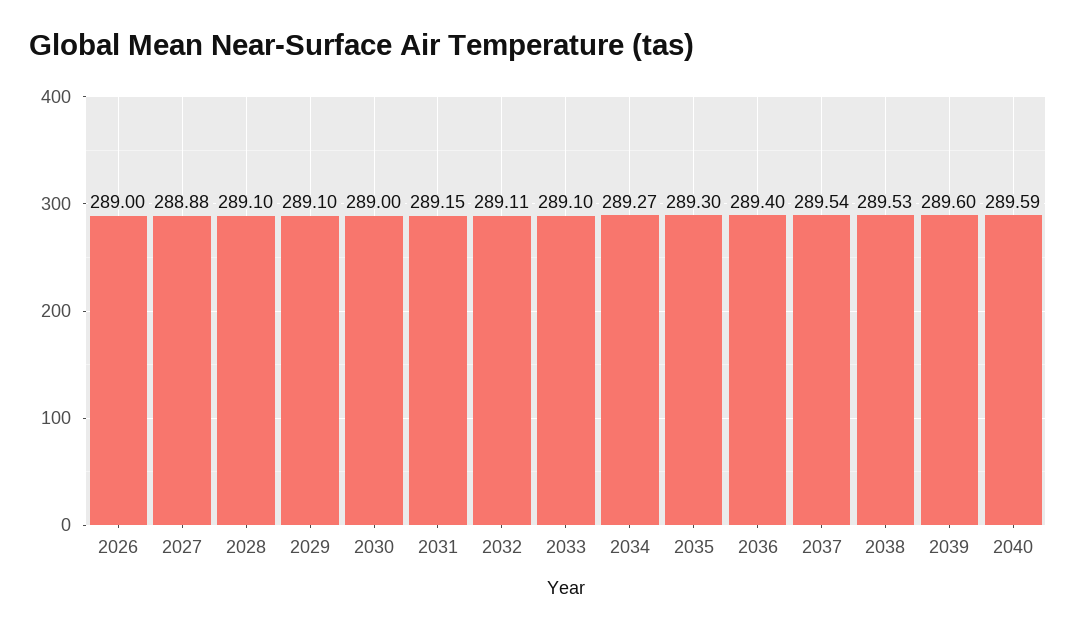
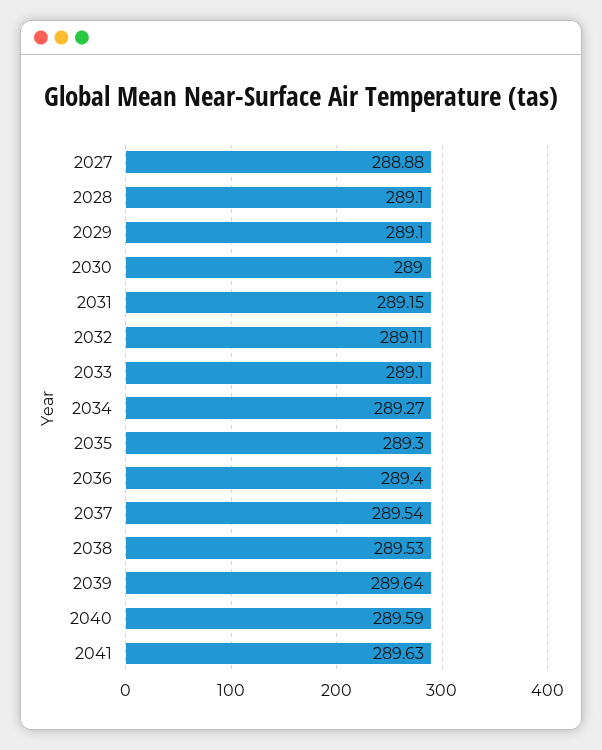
2026: 289 -> none
2039: 289.6 -> 289.64
2041: none -> 289.63

